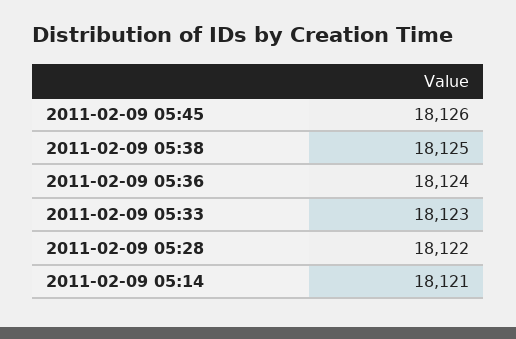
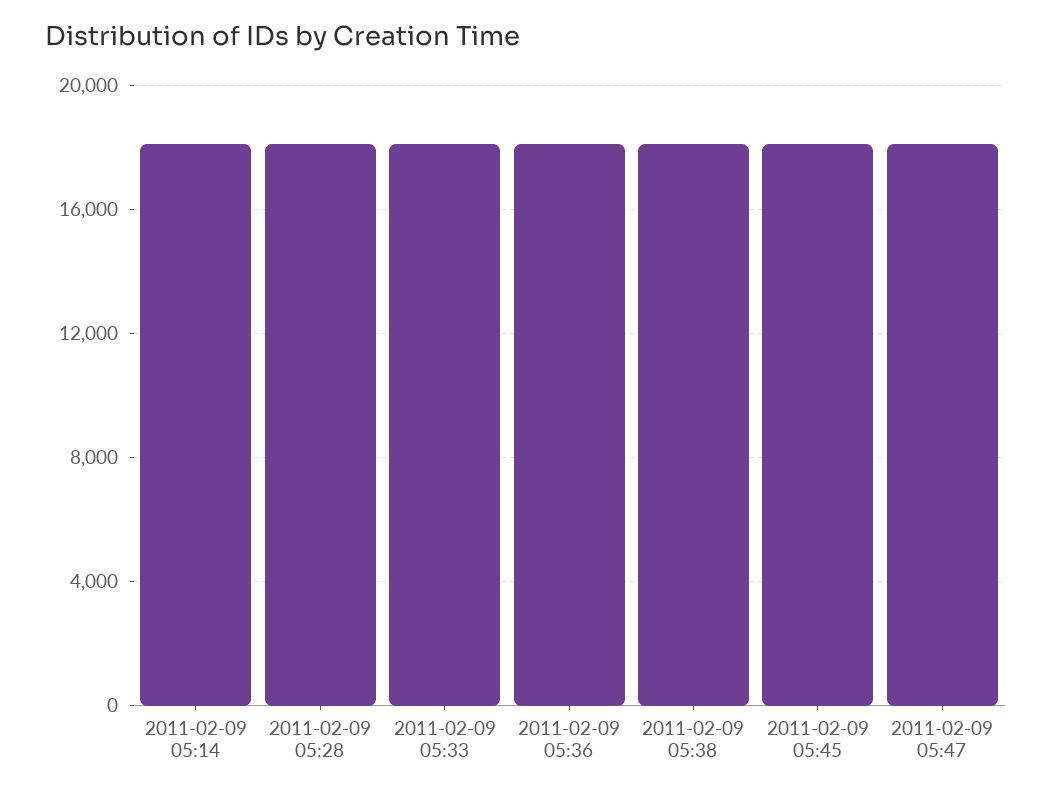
2011-02-09 05:47: none -> 18000

